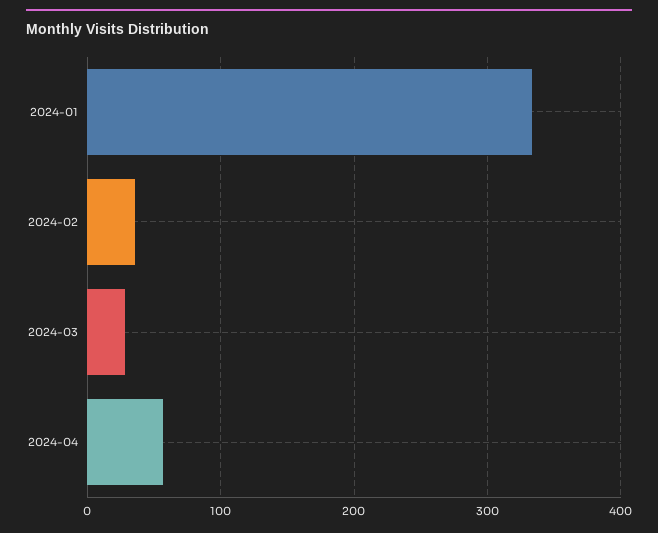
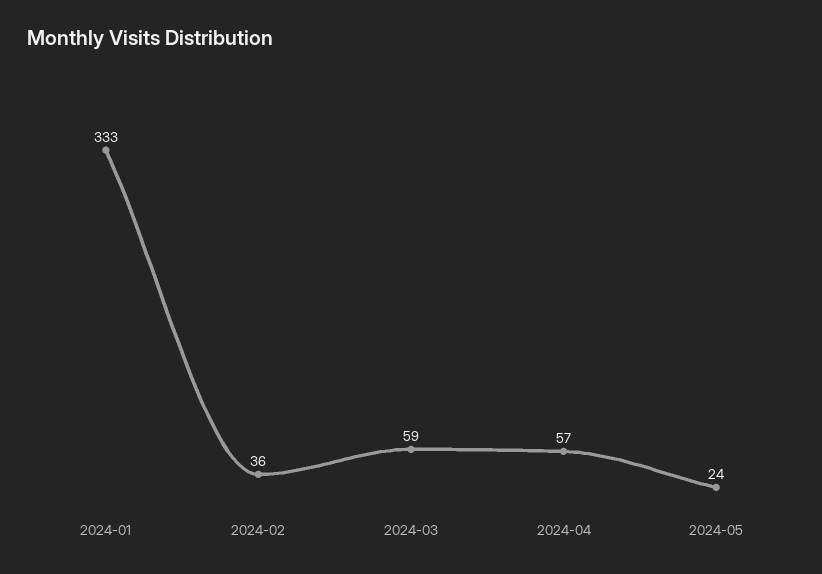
2024-03: 30 -> 59
2024-05: none -> 24

